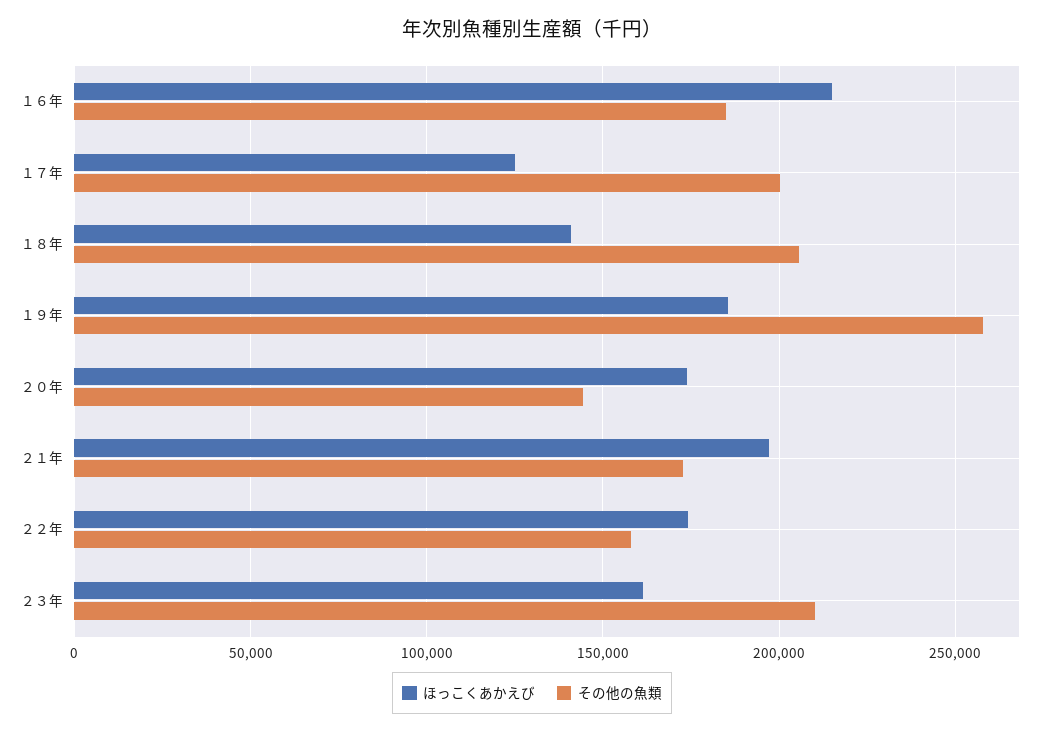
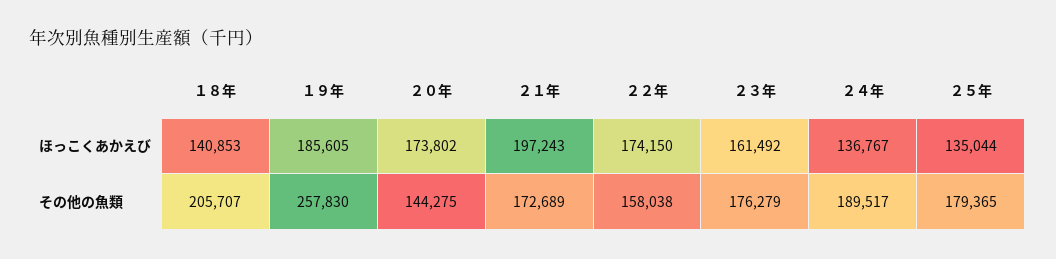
ほっこくあかえび, １６年: 215000 -> none
その他の魚類, １６年: 185000 -> none
ほっこくあかえび, １７年: 125000 -> none
その他の魚類, １７年: 200000 -> none
その他の魚類, ２３年: 210000 -> 176279
ほっこくあかえび, ２４年: none -> 136767
ほっこくあかえび, ２５年: none -> 135044
その他の魚類, ２４年: none -> 189517
その他の魚類, ２５年: none -> 179365

